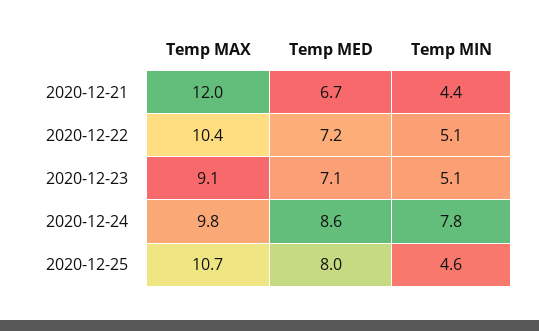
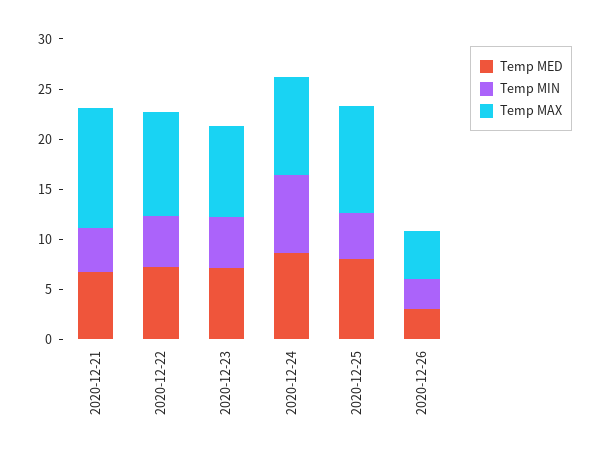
Temp MED, 2020-12-26: none -> 3
Temp MIN, 2020-12-26: none -> 3
Temp MAX, 2020-12-26: none -> 5

